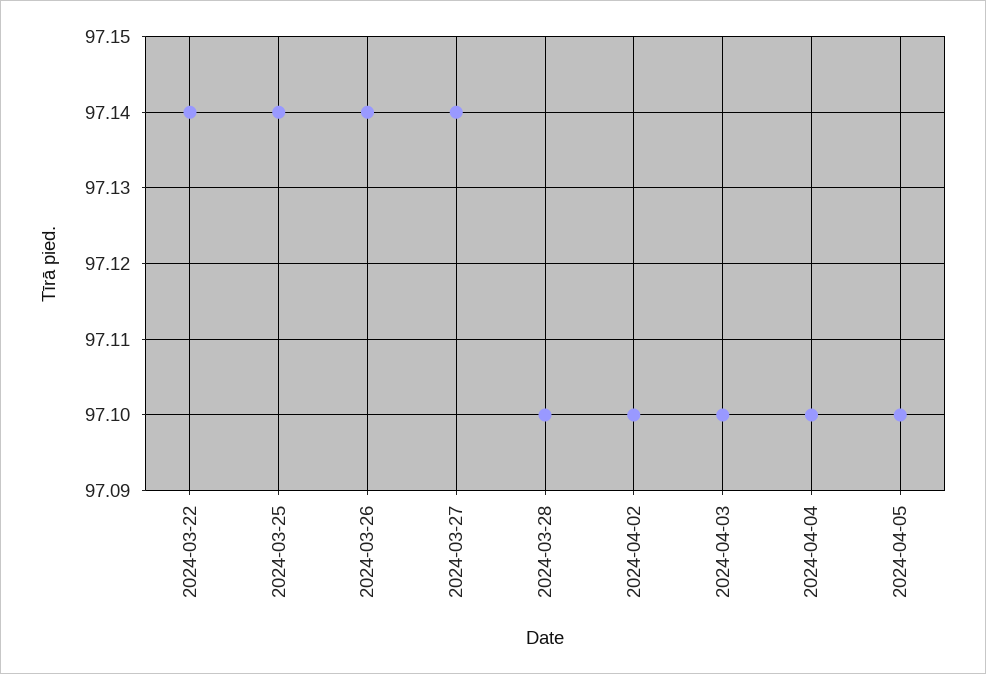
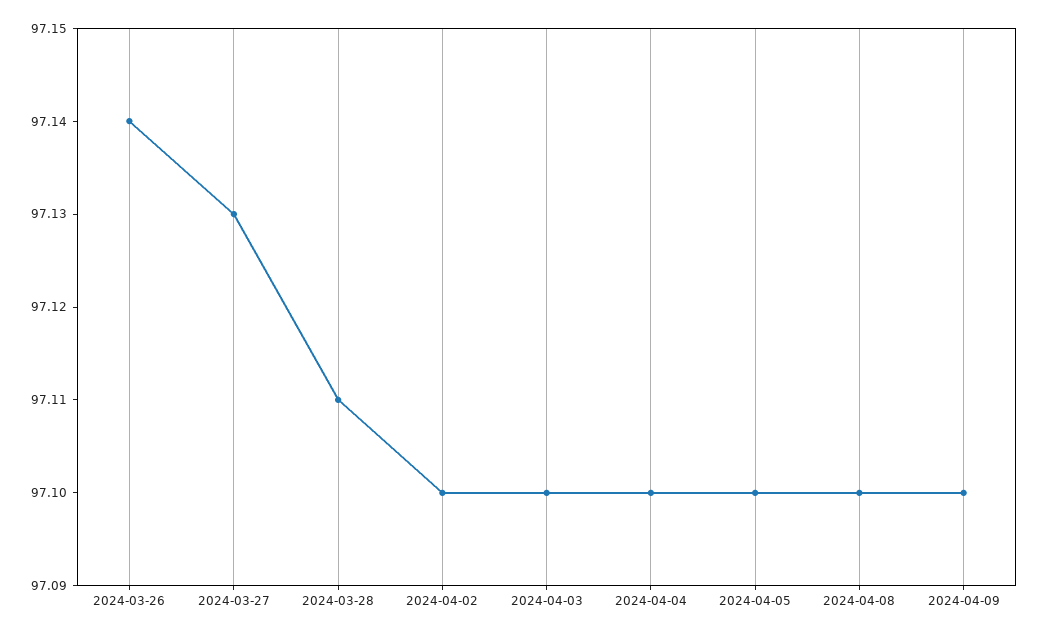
2024-03-22: 97.14 -> none
2024-03-25: 97.14 -> none
2024-03-27: 97.14 -> 97.13
2024-03-28: 97.1 -> 97.11
2024-04-08: none -> 97.1
2024-04-09: none -> 97.1

